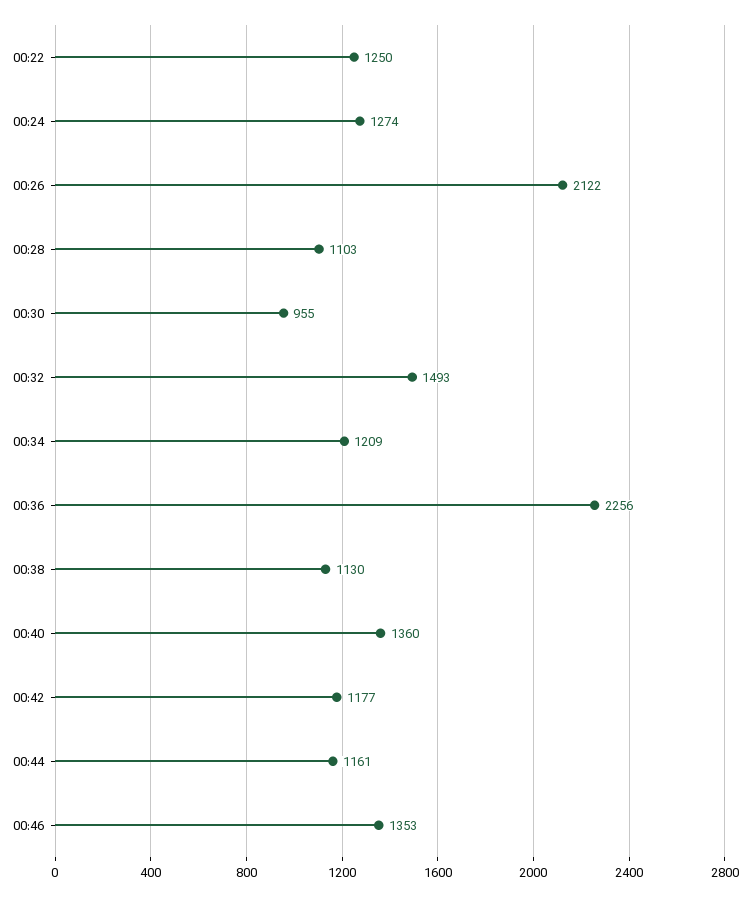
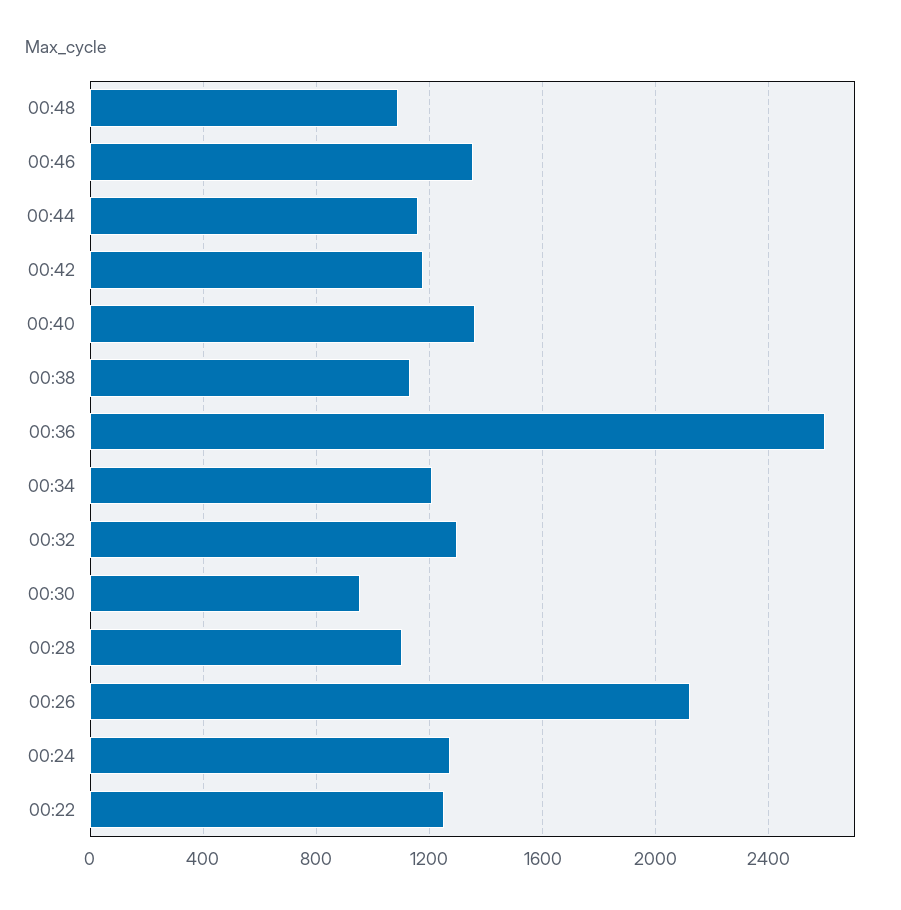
00:32: 1493 -> 1300
00:36: 2256 -> 2600
00:48: none -> 1100

